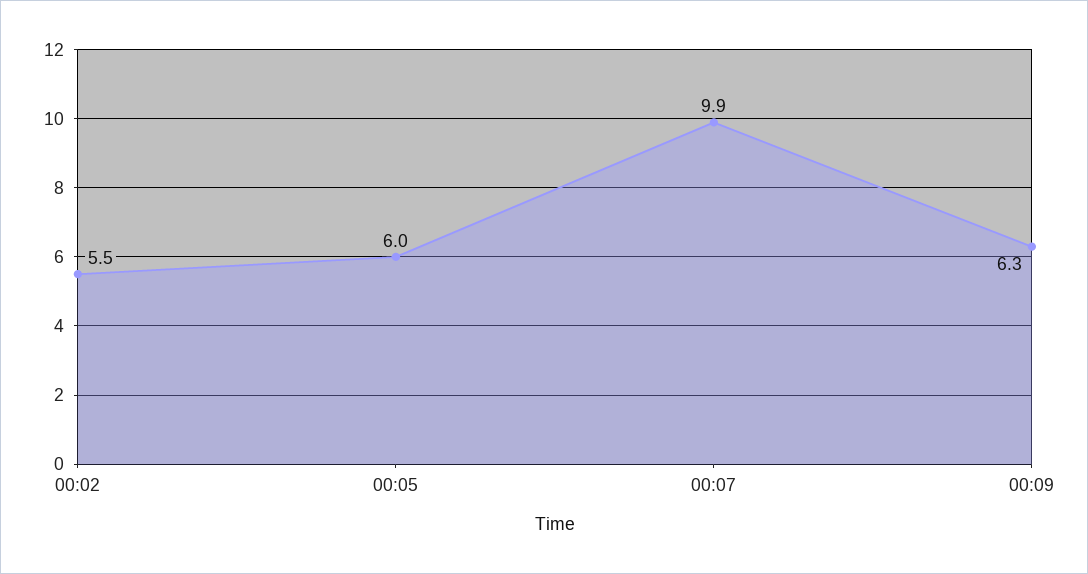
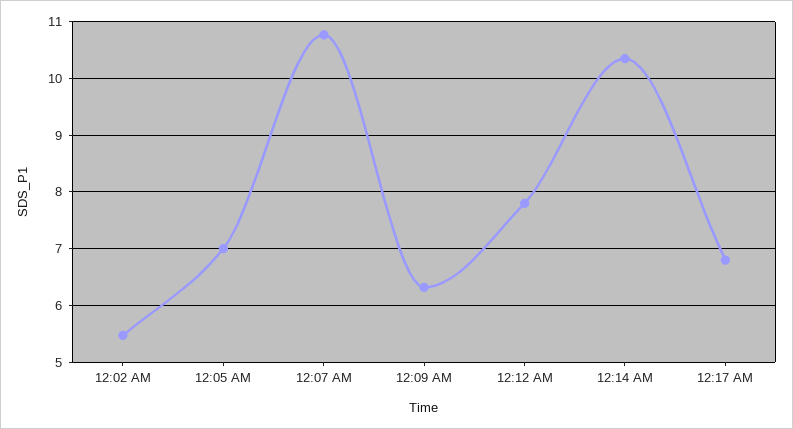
00:05: 6 -> 7
00:07: 9.9 -> 10.8
12:12 AM: none -> 7.8
12:14 AM: none -> 10.4
12:17 AM: none -> 6.8

